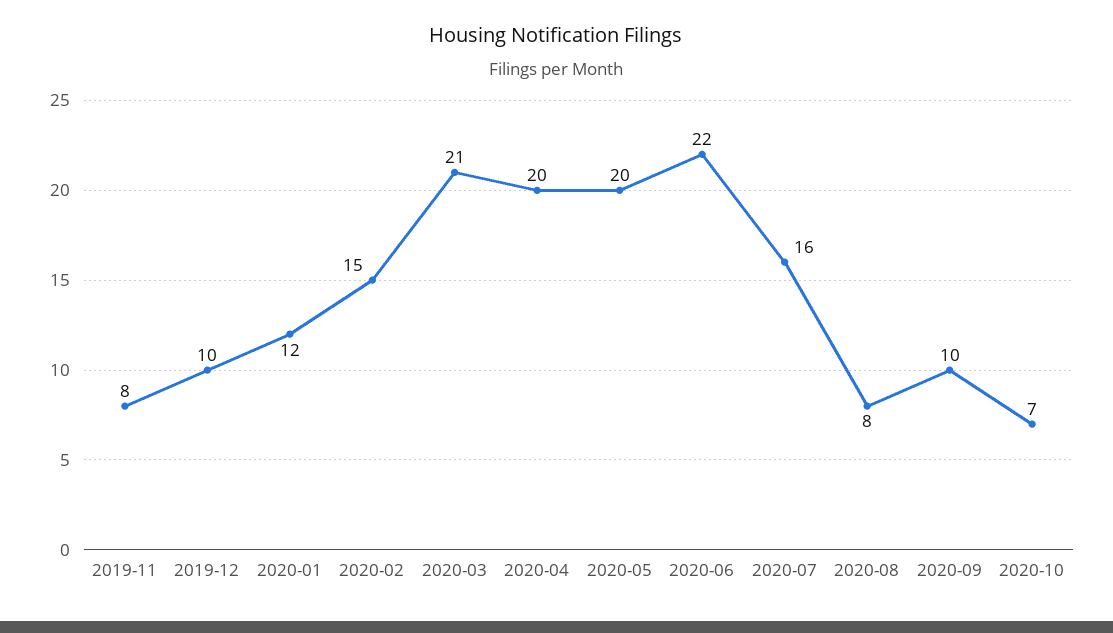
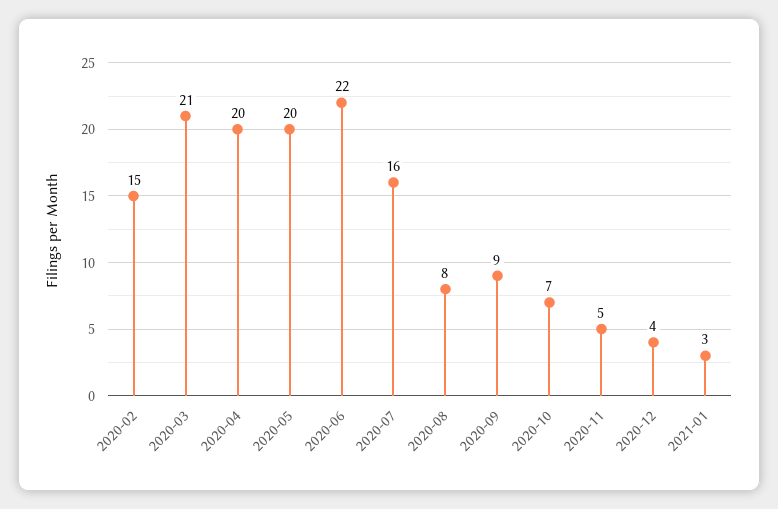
2019-11: 8 -> none
2019-12: 10 -> none
2020-01: 12 -> none
2020-09: 10 -> 9
2020-11: none -> 5
2020-12: none -> 4
2021-01: none -> 3

